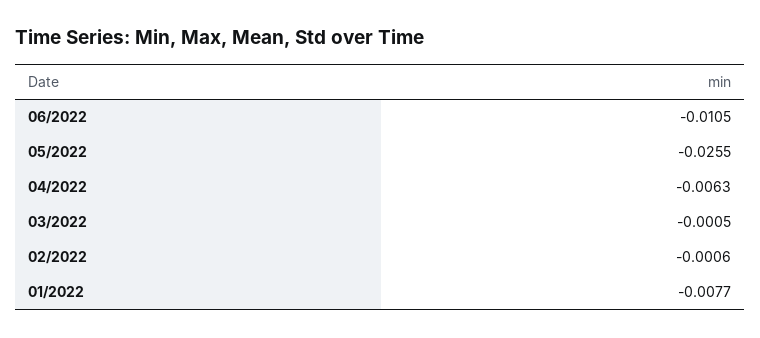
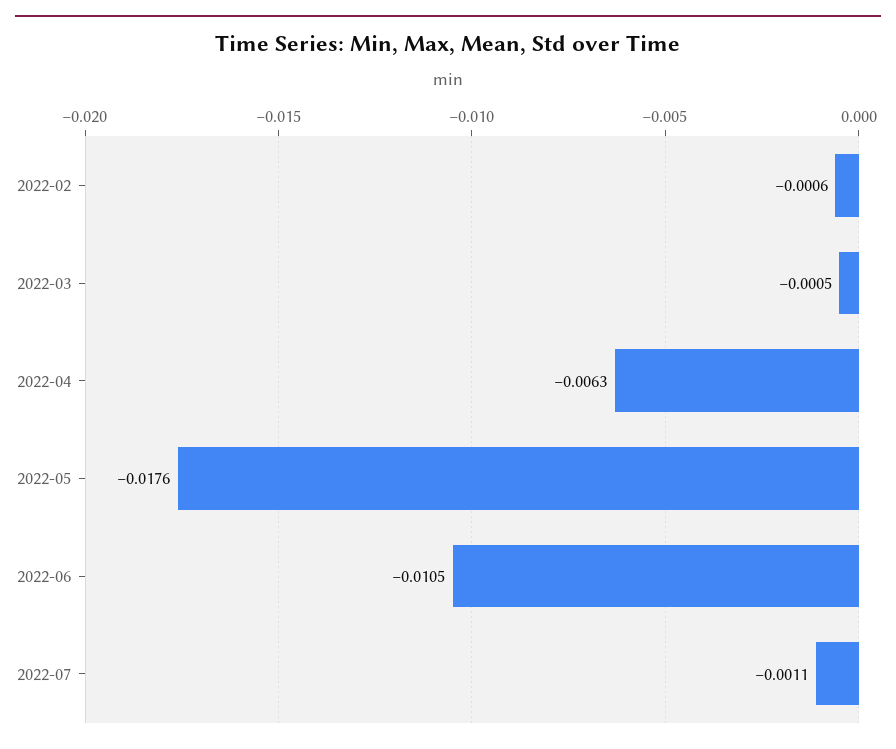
05/2022: -0.0255 -> -0.0176
01/2022: -0.0077 -> none
2022-07: none -> -0.0011

